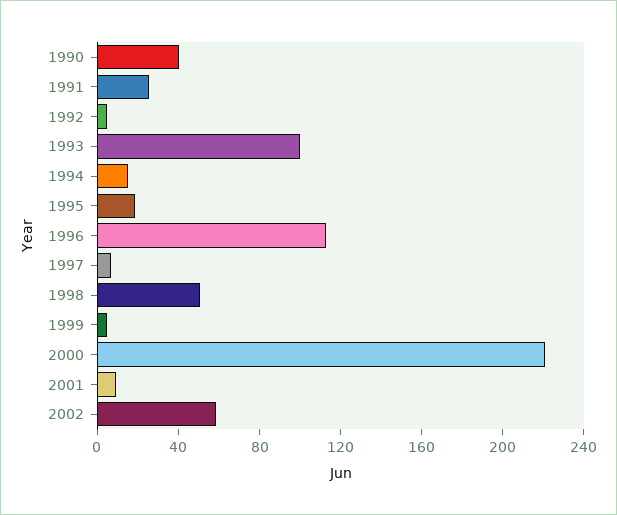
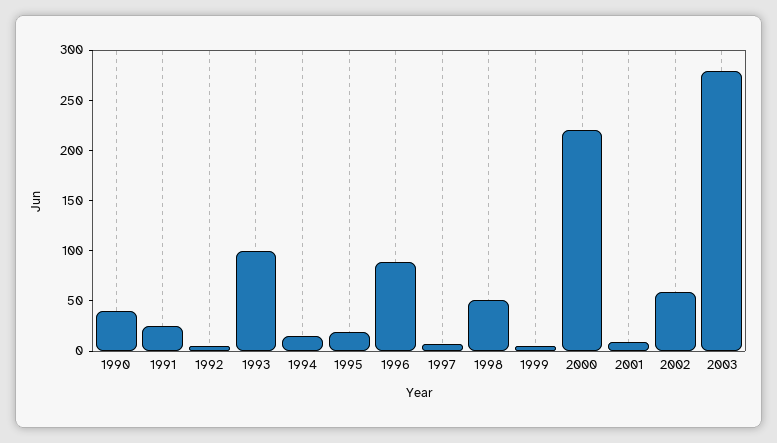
1996: 110 -> 90
2003: none -> 280

